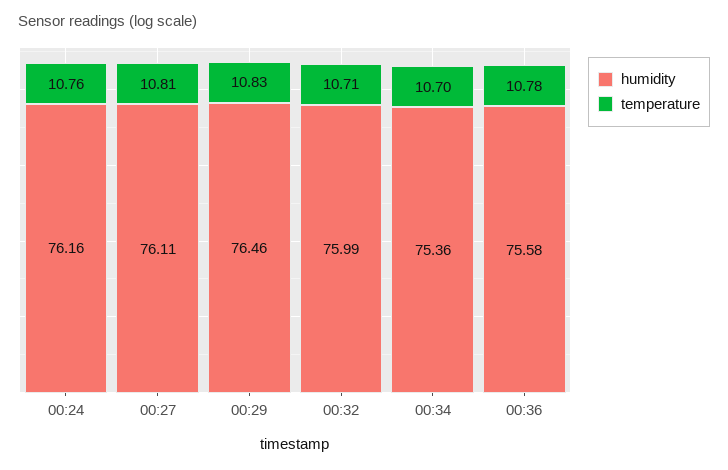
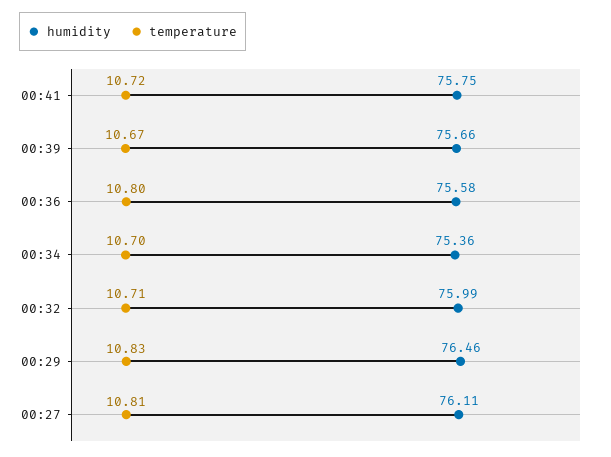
humidity, 00:24: 76.16 -> none
temperature, 00:24: 10.76 -> none
temperature, 00:36: 10.78 -> 10.8
humidity, 00:41: none -> 75.75
temperature, 00:41: none -> 10.72
humidity, 00:39: none -> 75.66
temperature, 00:39: none -> 10.67

